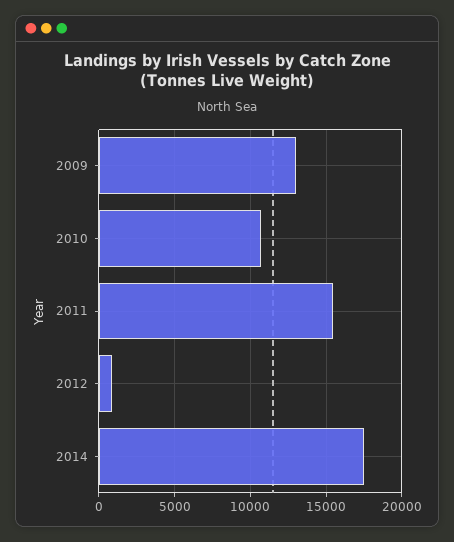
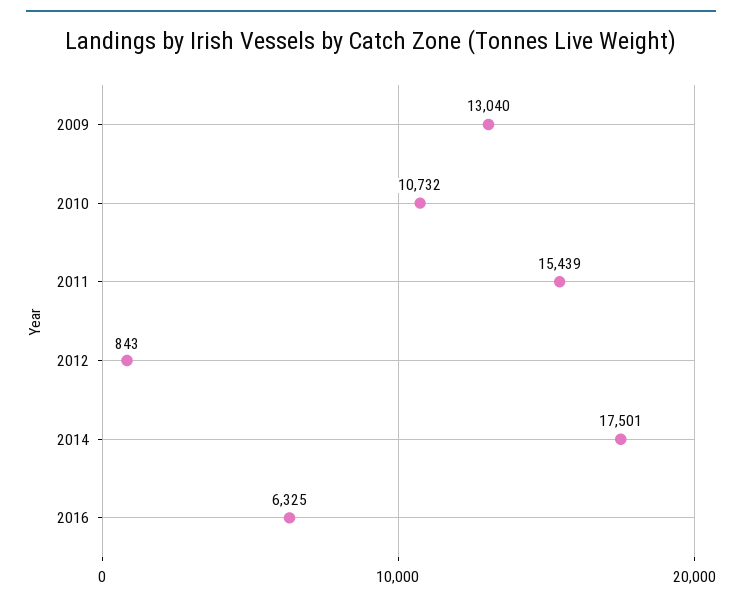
2016: none -> 6325

